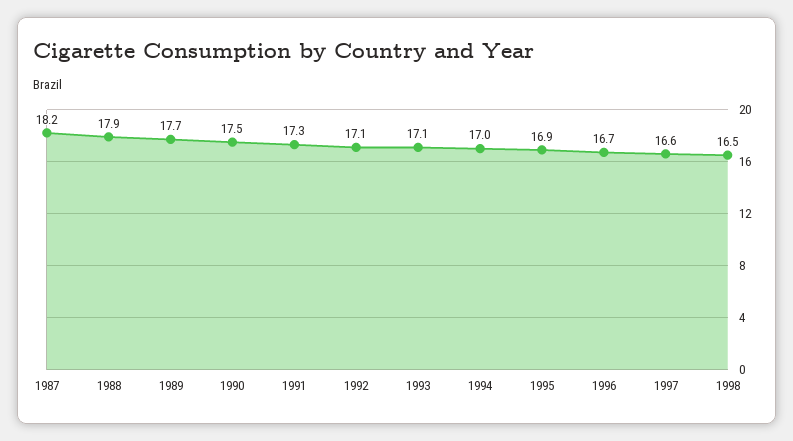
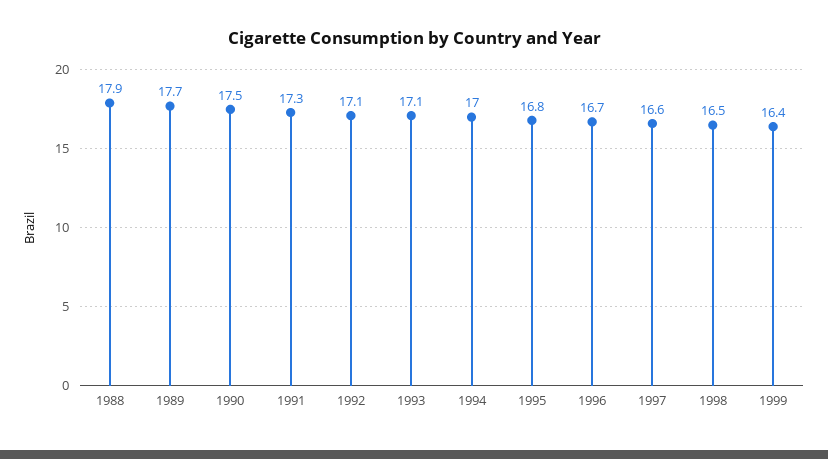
1987: 18.2 -> none
1995: 16.9 -> 16.8
1999: none -> 16.4

